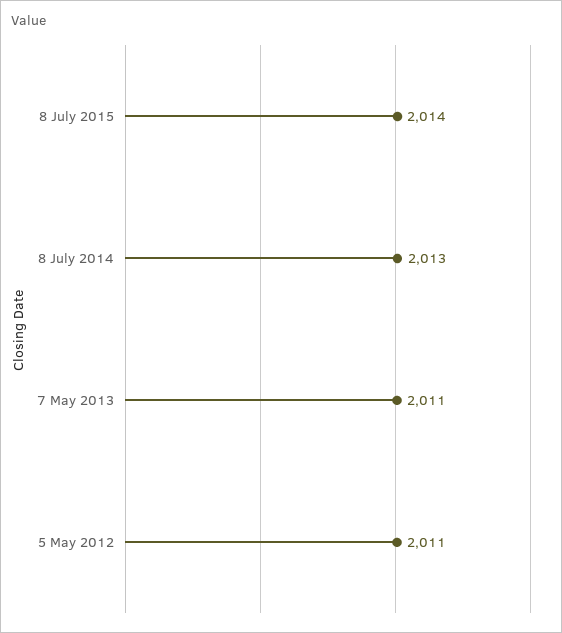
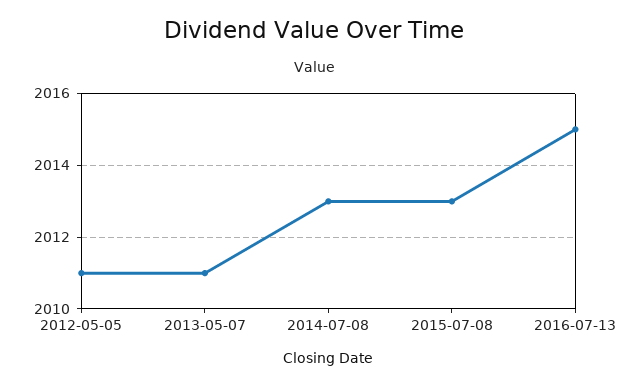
8 July 2015: 2014 -> 2013
2016-07-13: none -> 2015

